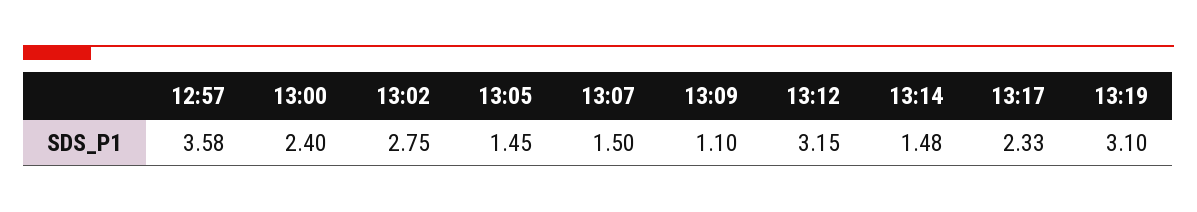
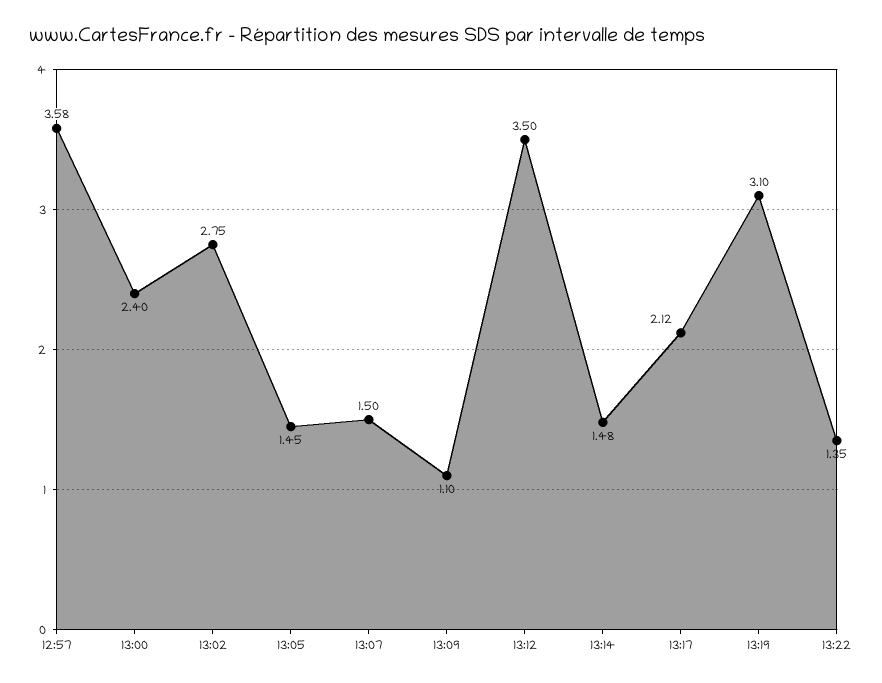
13:12: 3.15 -> 3.5
13:17: 2.33 -> 2.12
13:22: none -> 1.35

